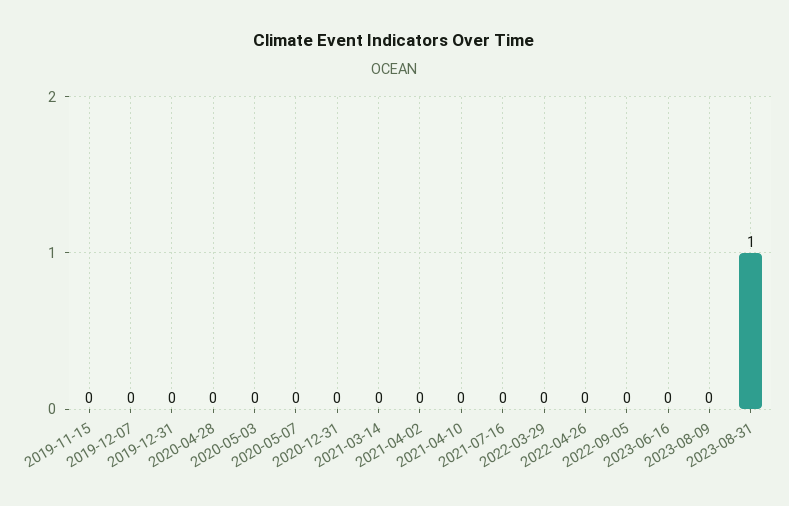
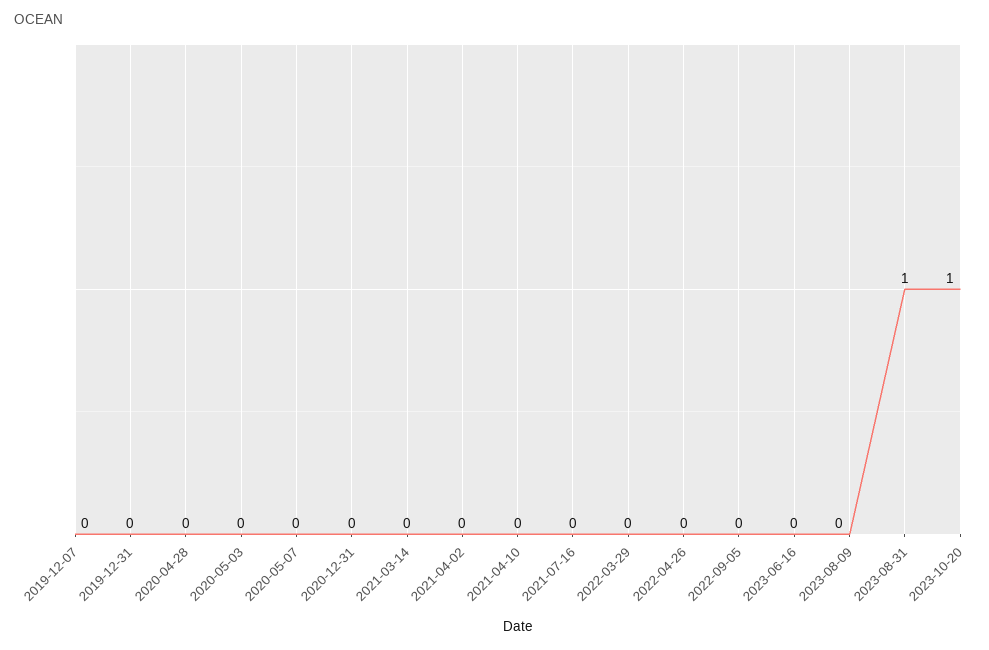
2019-11-15: 0 -> none
2023-10-20: none -> 1

